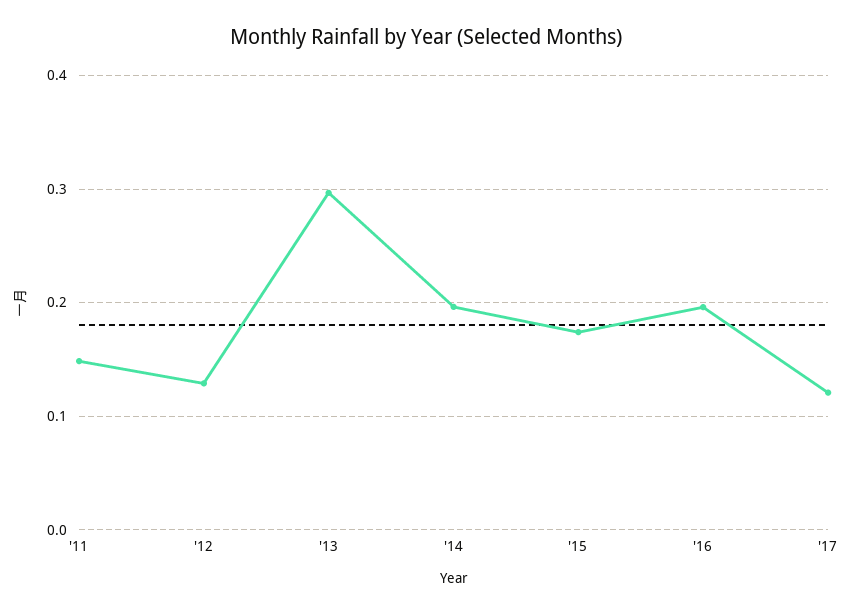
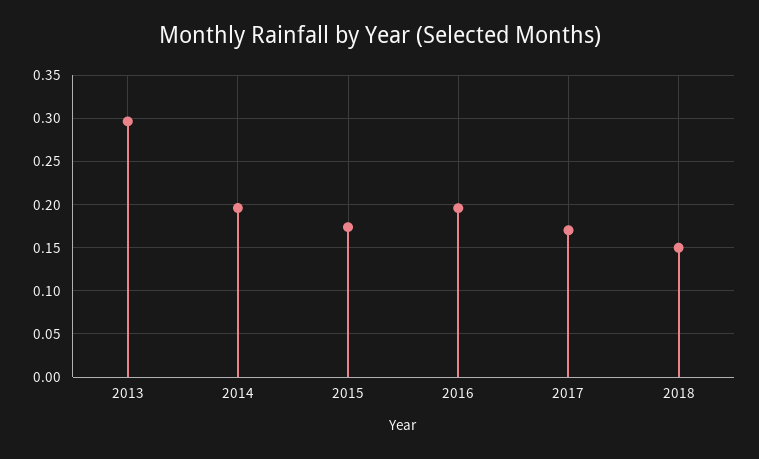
'11: 0.15 -> none
'12: 0.13 -> none
'17: 0.12 -> 0.17
2018: none -> 0.15

